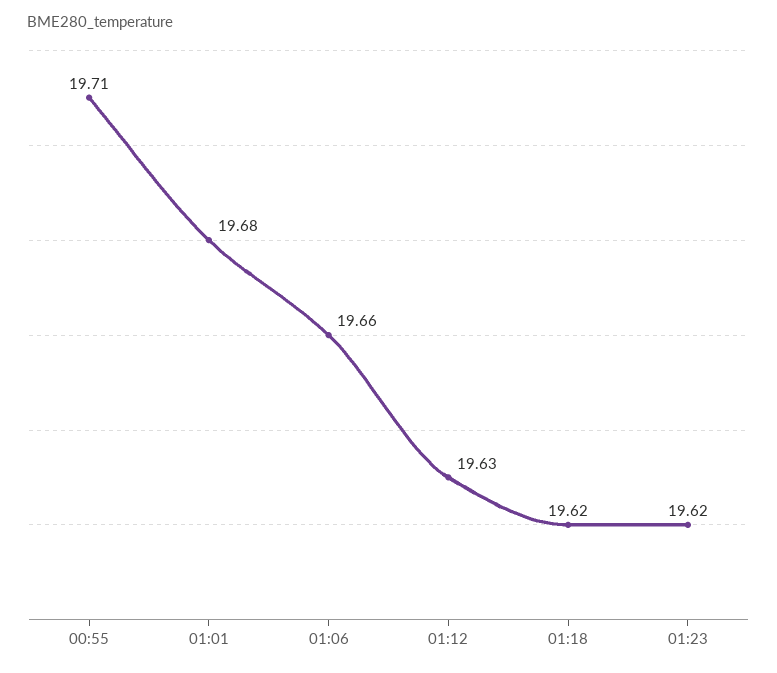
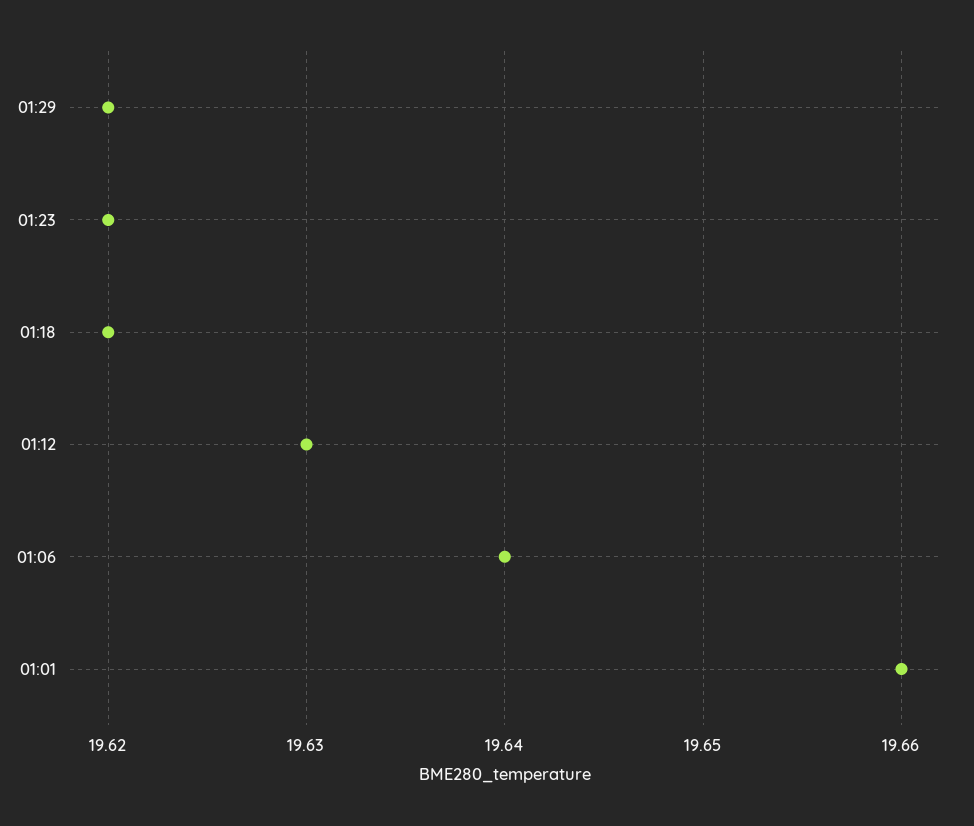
00:55: 19.71 -> none
01:01: 19.68 -> 19.66
01:06: 19.66 -> 19.64
01:29: none -> 19.62

